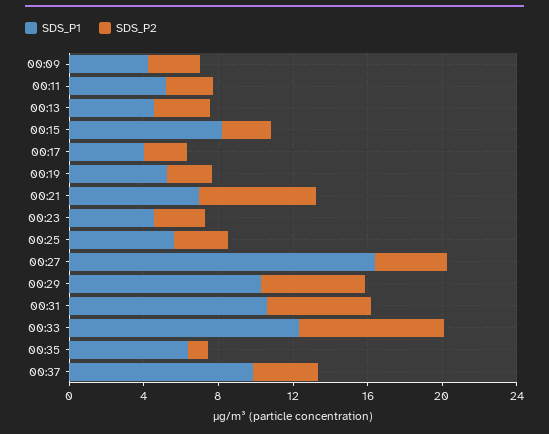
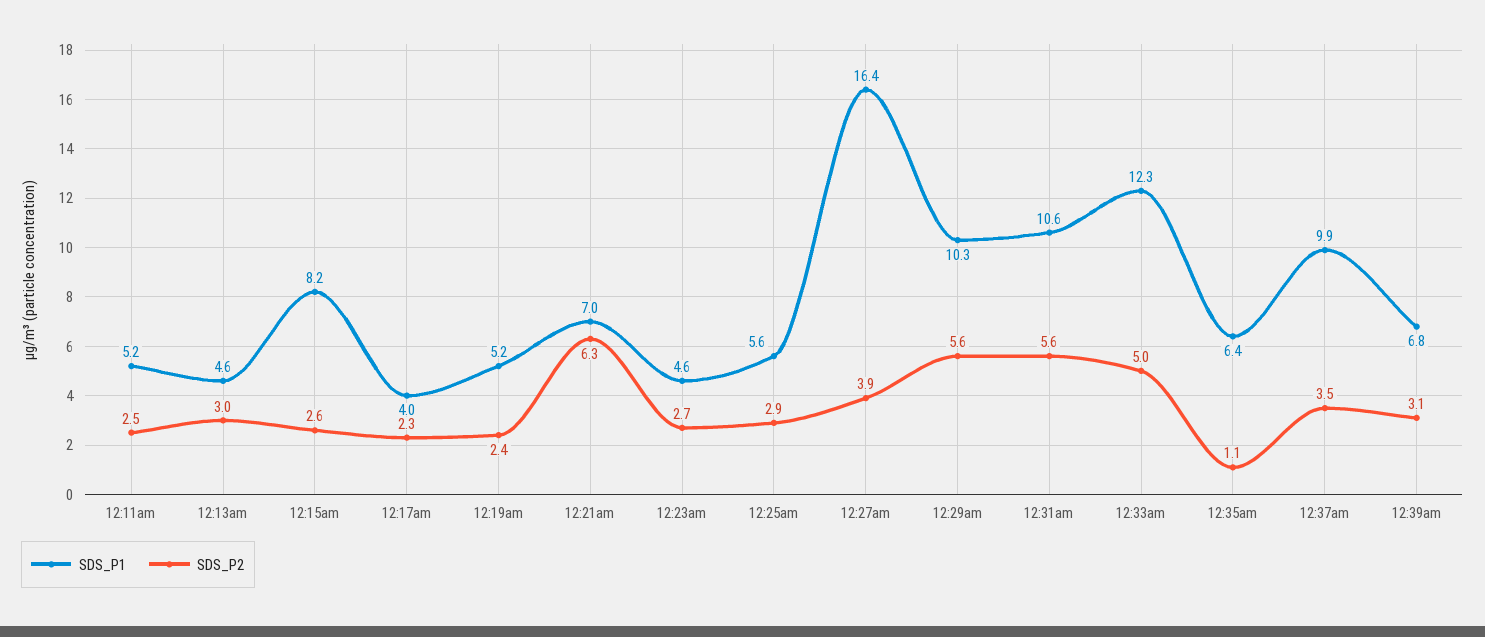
SDS_P1, 00:09: 4 -> none
SDS_P2, 00:09: 3 -> none
SDS_P2, 00:33: 8 -> 5
SDS_P1, 12:39am: none -> 6.8
SDS_P2, 12:39am: none -> 3.1

